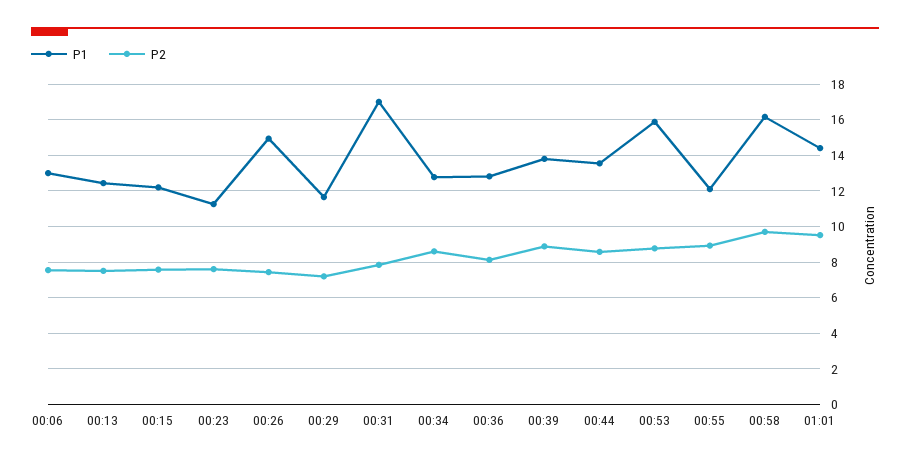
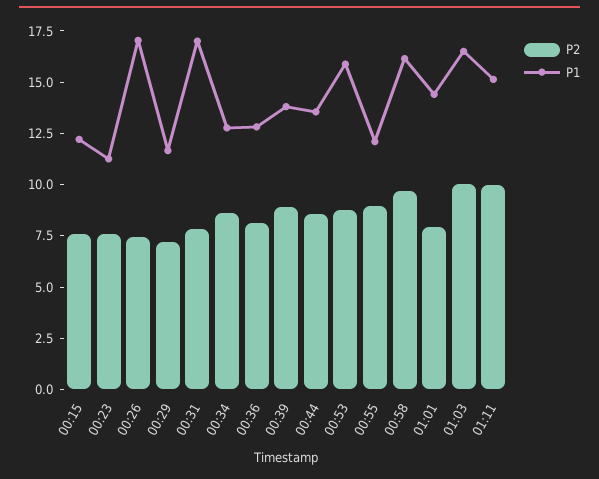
P1, 00:06: 13 -> none
P2, 00:06: 7.5 -> none
P1, 00:13: 12.5 -> none
P2, 00:13: 7.5 -> none
P1, 00:26: 15 -> 17
P2, 01:01: 9.5 -> 8
P2, 01:03: none -> 10
P1, 01:03: none -> 16.5
P2, 01:11: none -> 10
P1, 01:11: none -> 15

